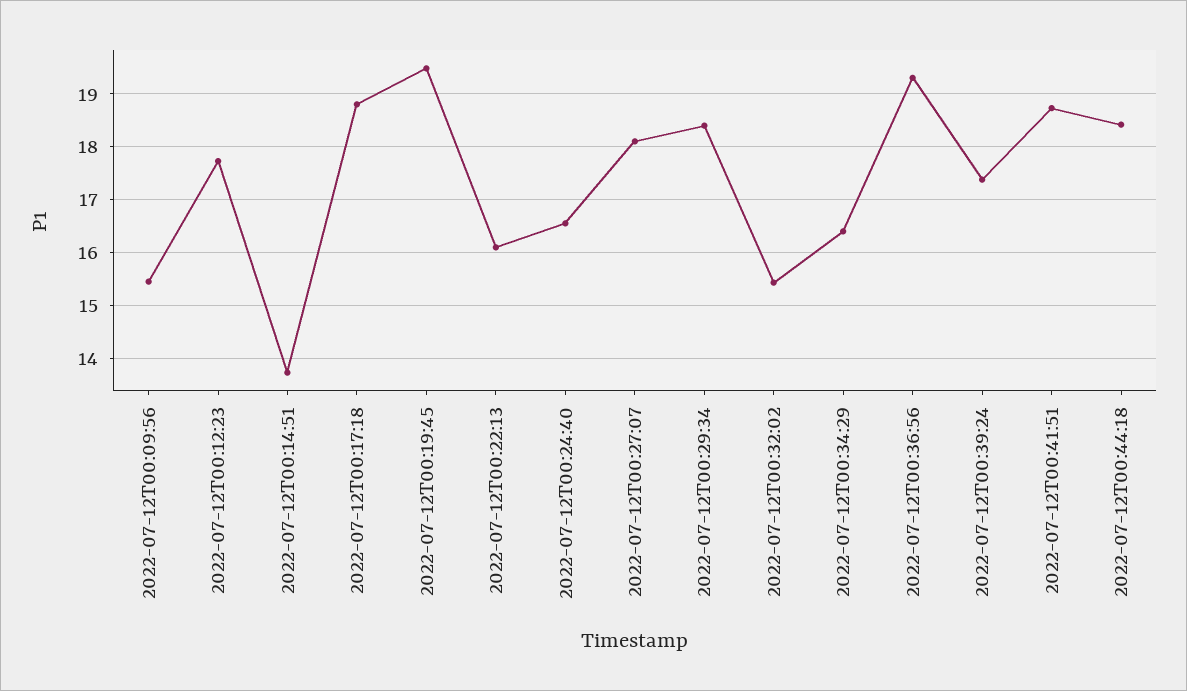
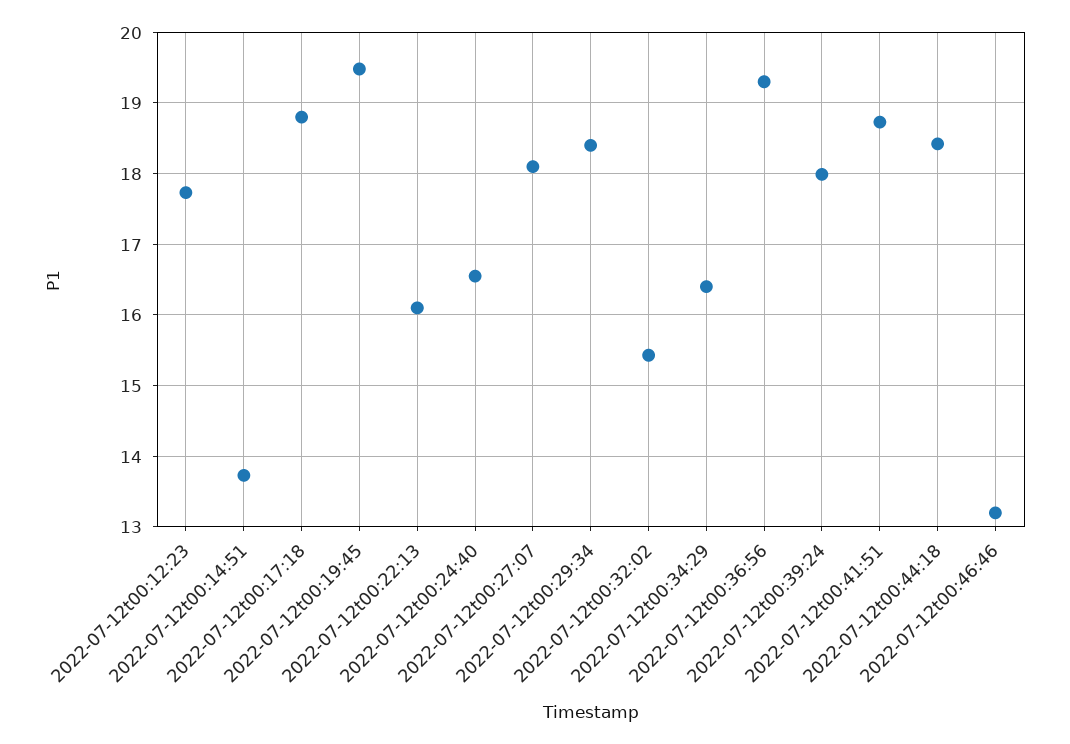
2022-07-12T00:09:56: 15.4 -> none
2022-07-12T00:39:24: 17.4 -> 18
2022-07-12t00:46:46: none -> 13.2

